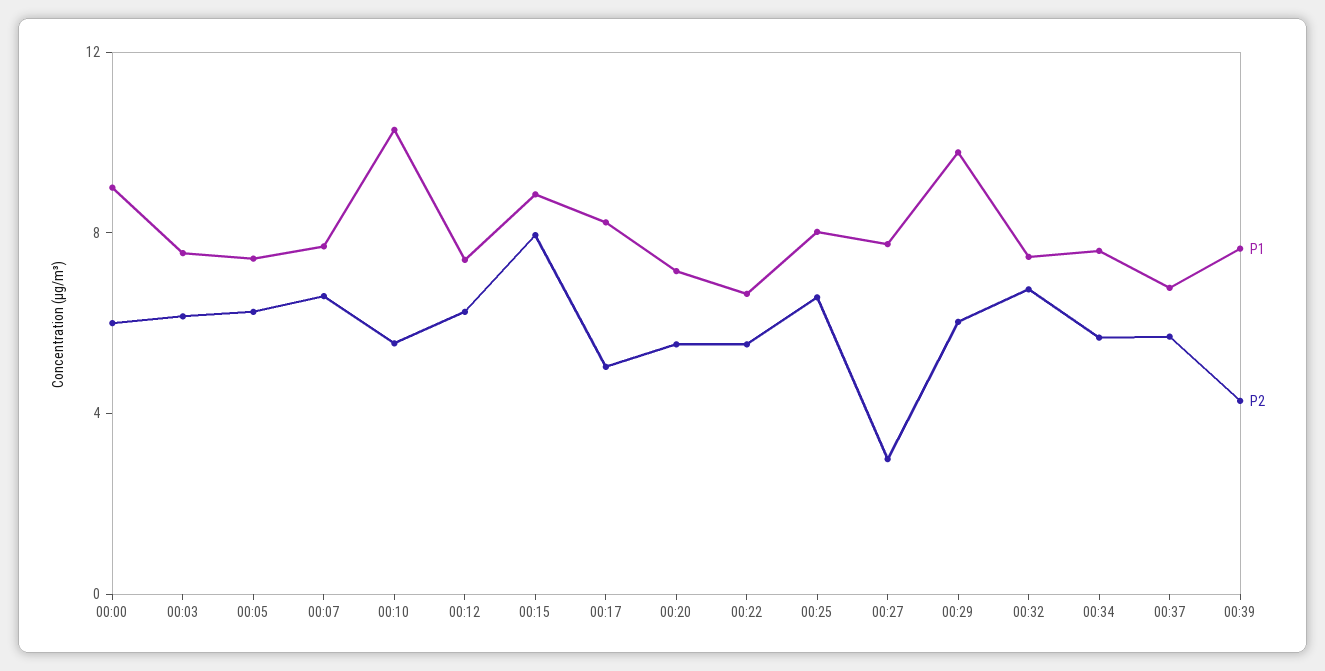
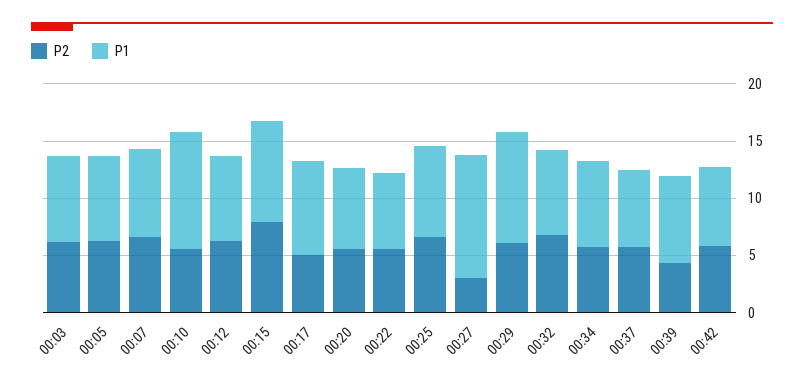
P1, 00:00: 9 -> none
P2, 00:00: 6 -> none
P1, 00:27: 8 -> 11
P2, 00:42: none -> 6
P1, 00:42: none -> 7

